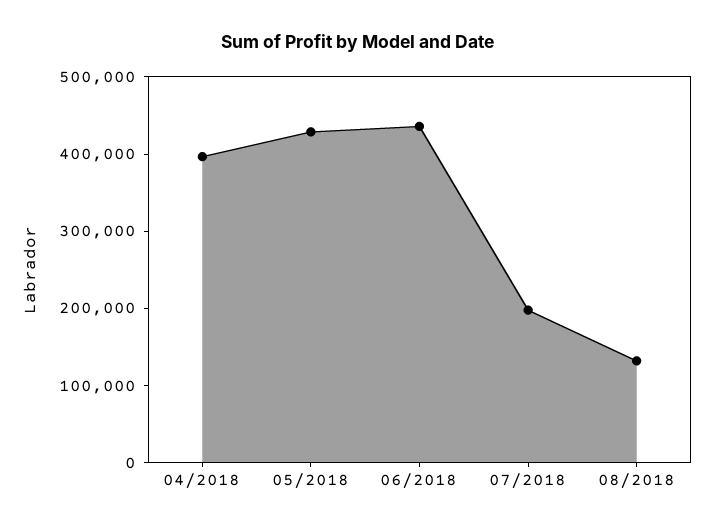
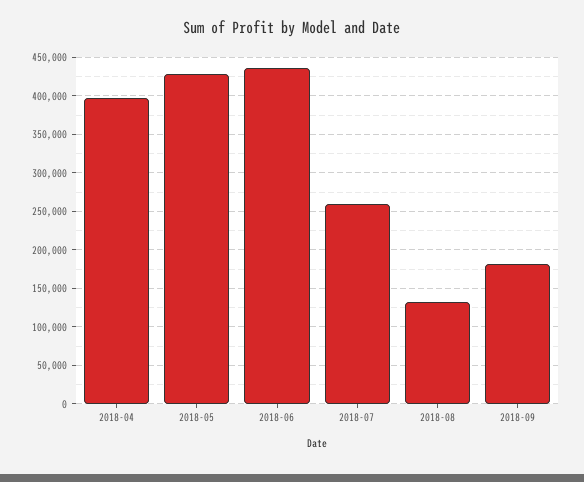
07/2018: 200000 -> 260000
2018-09: none -> 180000

